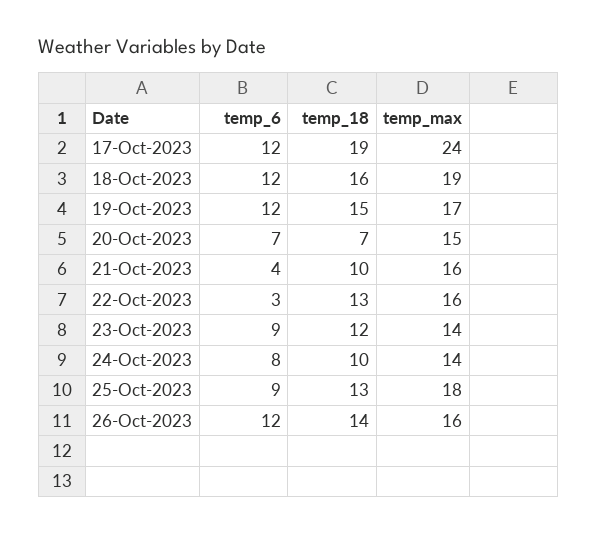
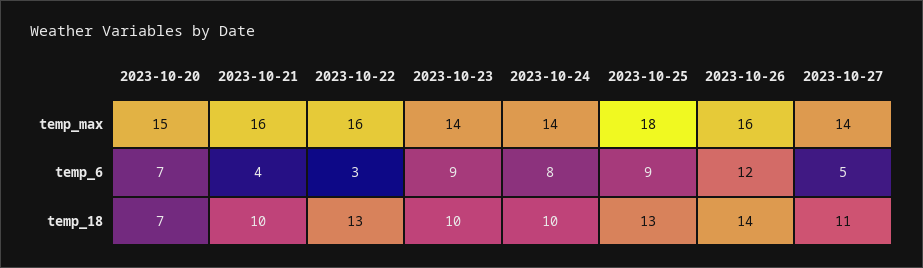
temp_6, 17-Oct-2023: 12 -> none
temp_18, 17-Oct-2023: 19 -> none
temp_max, 17-Oct-2023: 24 -> none
temp_6, 18-Oct-2023: 12 -> none
temp_18, 18-Oct-2023: 16 -> none
temp_max, 18-Oct-2023: 19 -> none
temp_6, 19-Oct-2023: 12 -> none
temp_18, 19-Oct-2023: 15 -> none
temp_max, 19-Oct-2023: 17 -> none
temp_18, 23-Oct-2023: 12 -> 10
temp_max, 2023-10-27: none -> 14
temp_6, 2023-10-27: none -> 5
temp_18, 2023-10-27: none -> 11

